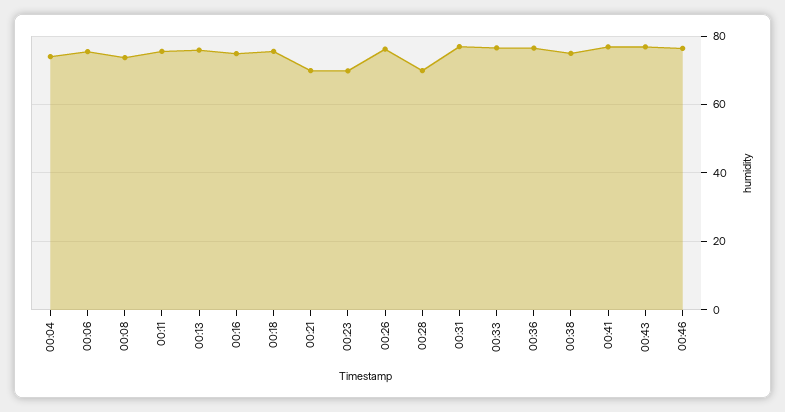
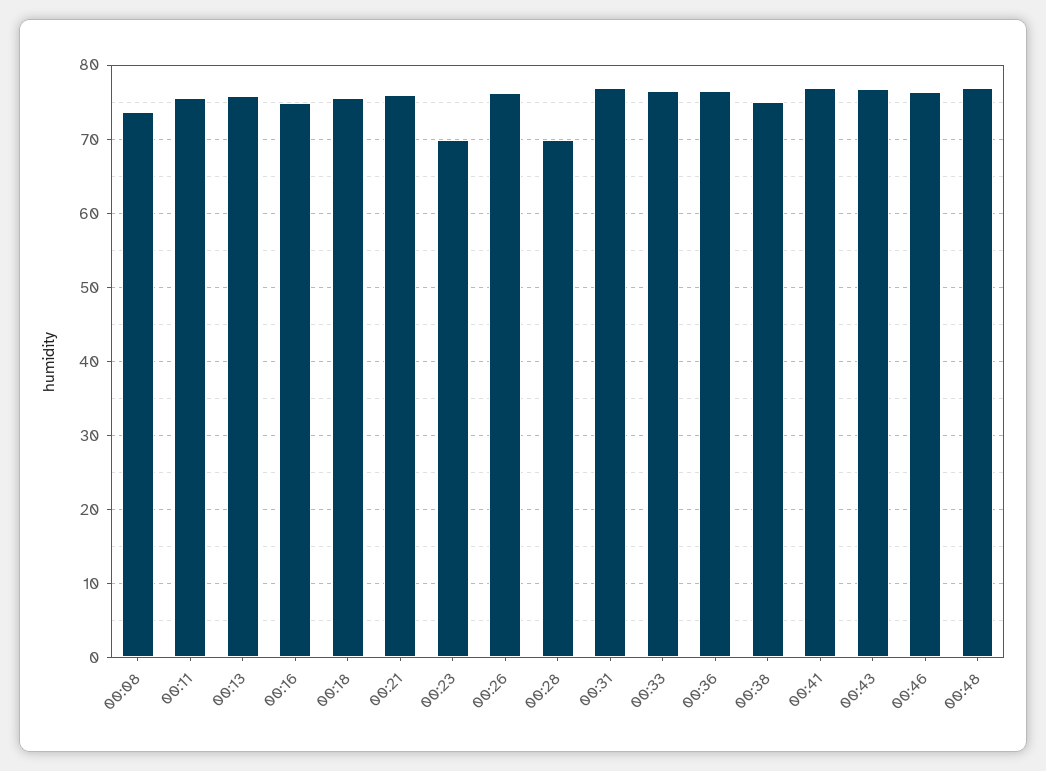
00:04: 74 -> none
00:06: 76 -> none
00:21: 70 -> 76
00:48: none -> 77

